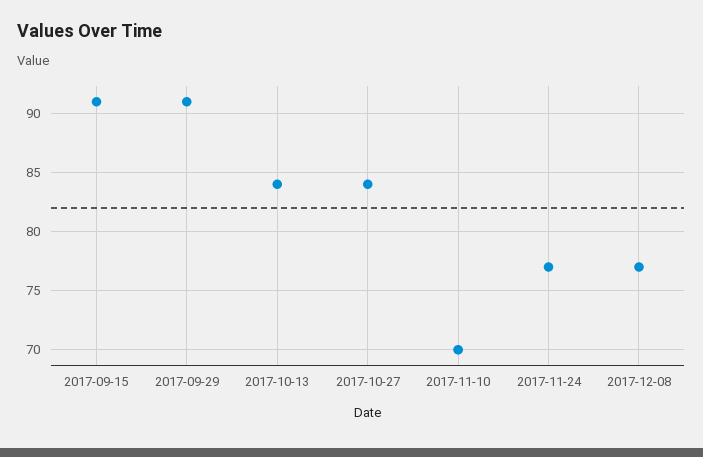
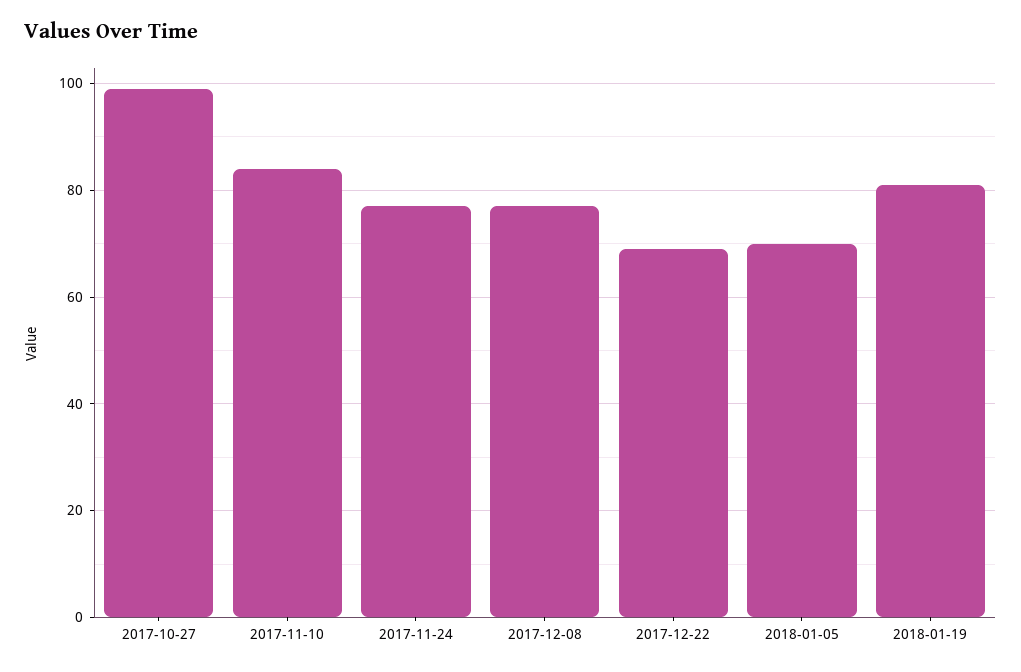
2017-09-15: 91 -> none
2017-09-29: 91 -> none
2017-10-13: 84 -> none
2017-10-27: 84 -> 100
2017-11-10: 70 -> 85
2017-12-22: none -> 70
2018-01-05: none -> 70
2018-01-19: none -> 80

